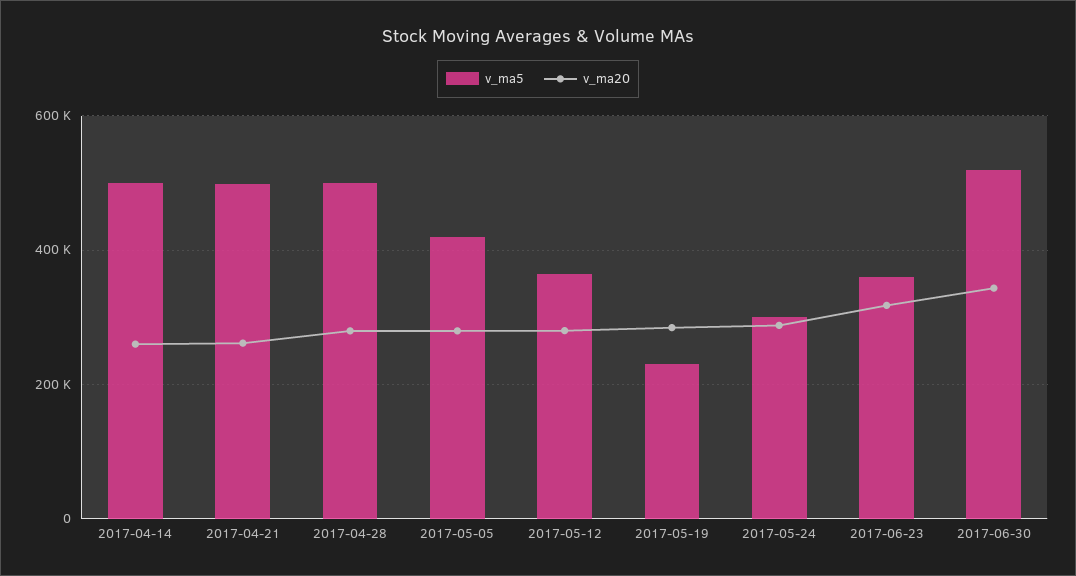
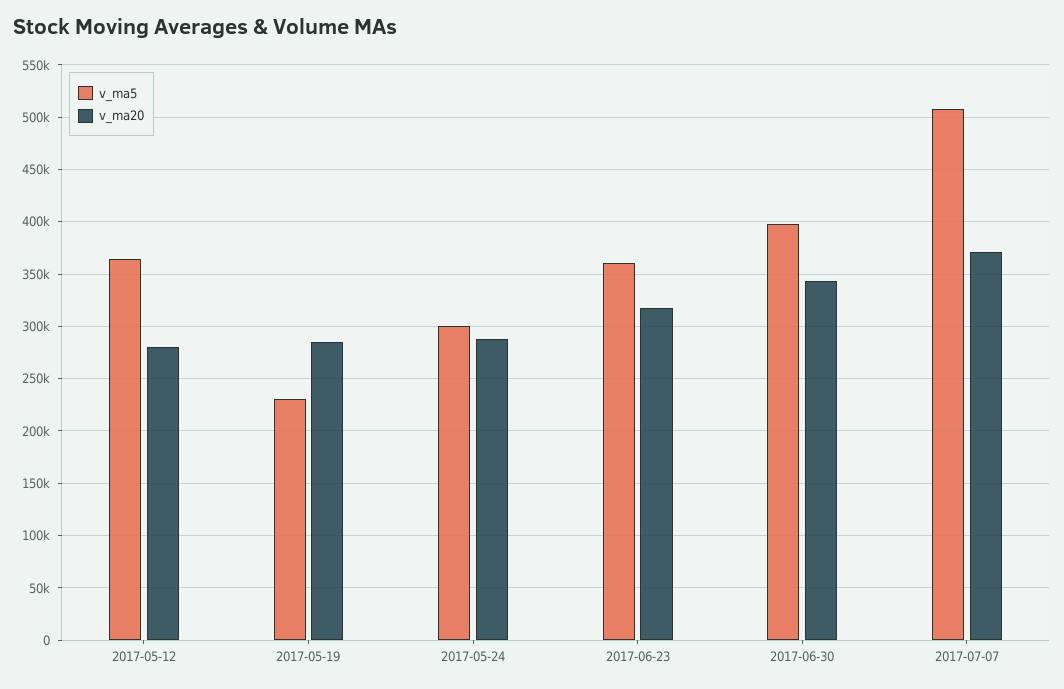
v_ma5, 2017-04-14: 500000 -> none
v_ma20, 2017-04-14: 260000 -> none
v_ma5, 2017-04-21: 500000 -> none
v_ma20, 2017-04-21: 260000 -> none
v_ma5, 2017-04-28: 500000 -> none
v_ma20, 2017-04-28: 280000 -> none
v_ma5, 2017-05-05: 420000 -> none
v_ma20, 2017-05-05: 280000 -> none
v_ma5, 2017-06-30: 520000 -> 400000
v_ma5, 2017-07-07: none -> 510000
v_ma20, 2017-07-07: none -> 370000

